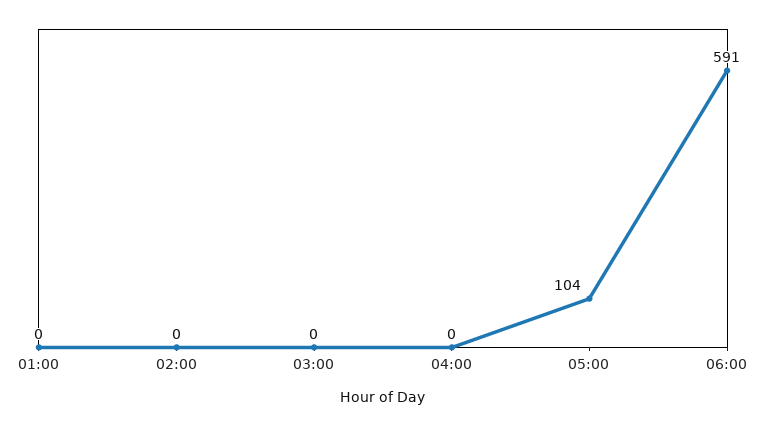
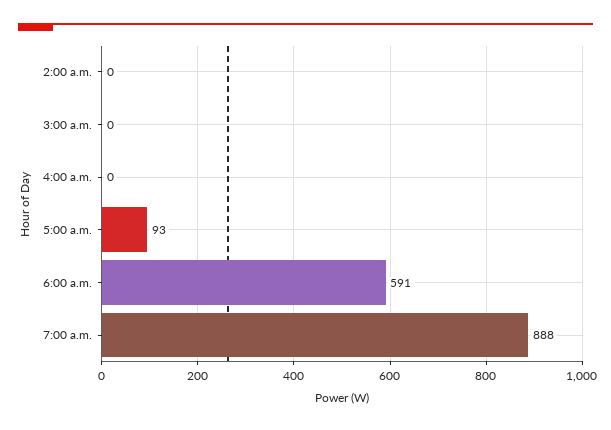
01:00: 0 -> none
05:00: 104 -> 93
7:00 a.m.: none -> 888

